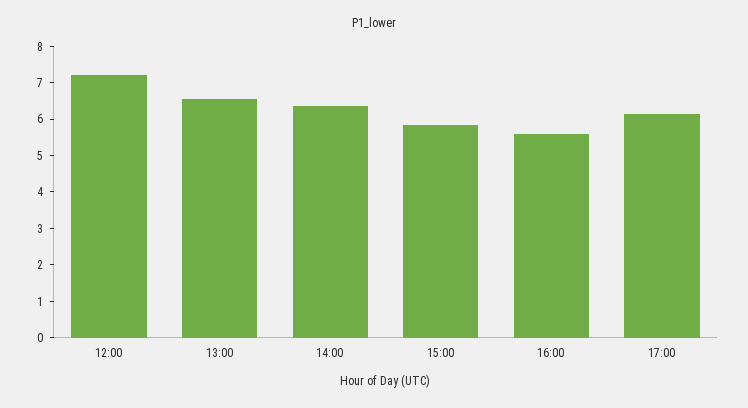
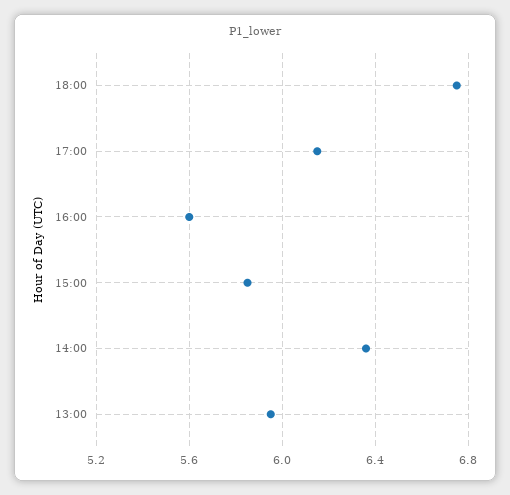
12:00: 7.25 -> none
13:00: 6.5 -> 5.95
18:00: none -> 6.75

